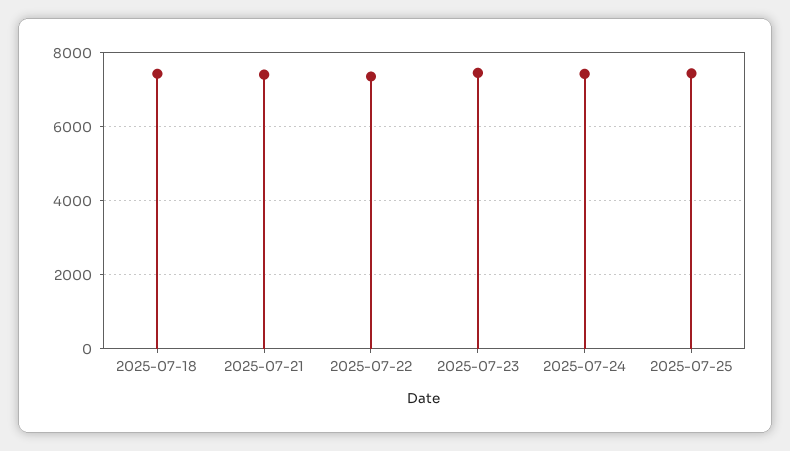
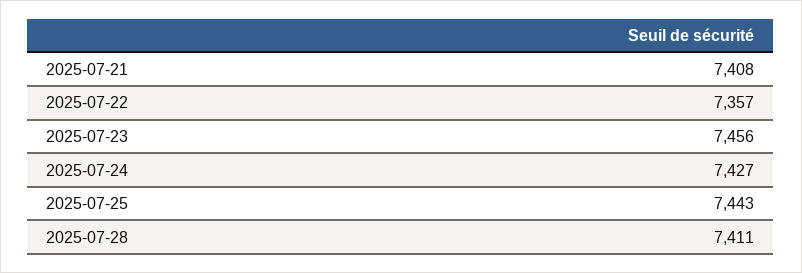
2025-07-18: 7400 -> none
2025-07-28: none -> 7411

